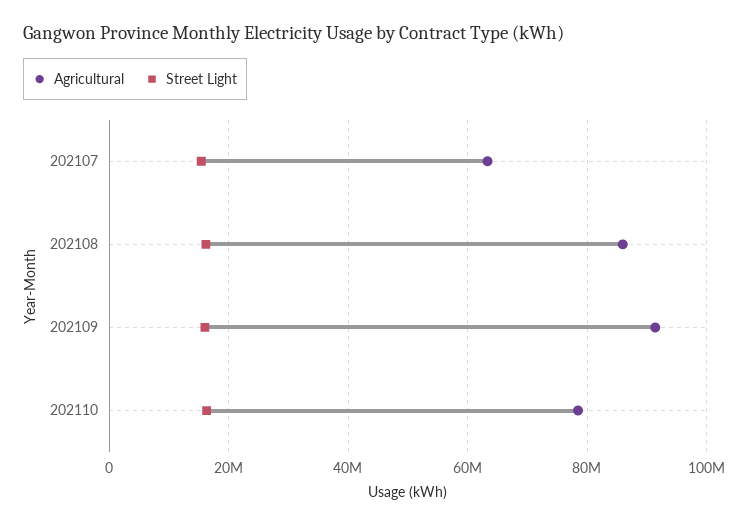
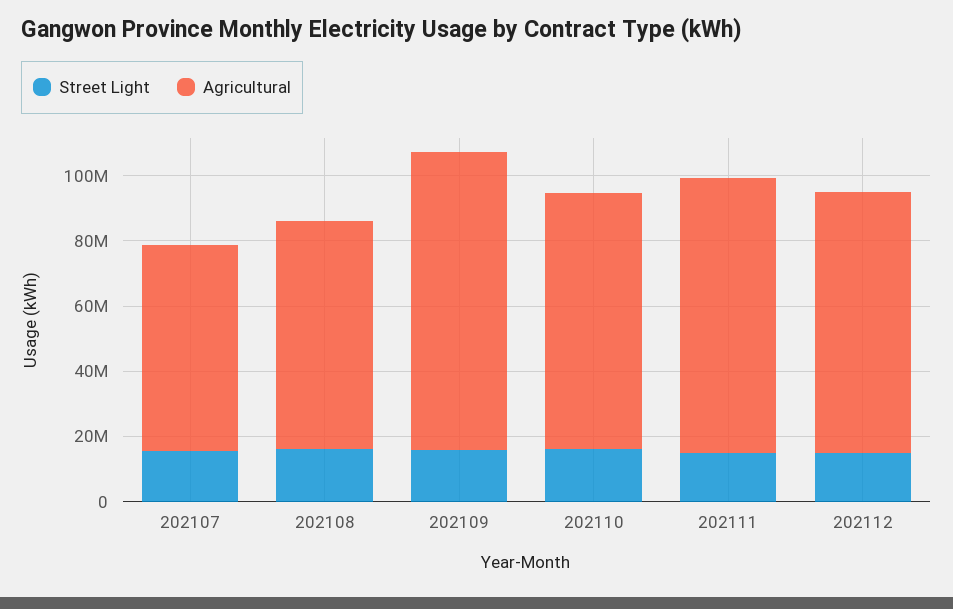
Agricultural, 202108: 86000000 -> 70000000
Street Light, 202111: none -> 15000000
Agricultural, 202111: none -> 85000000
Street Light, 202112: none -> 15000000
Agricultural, 202112: none -> 80000000

